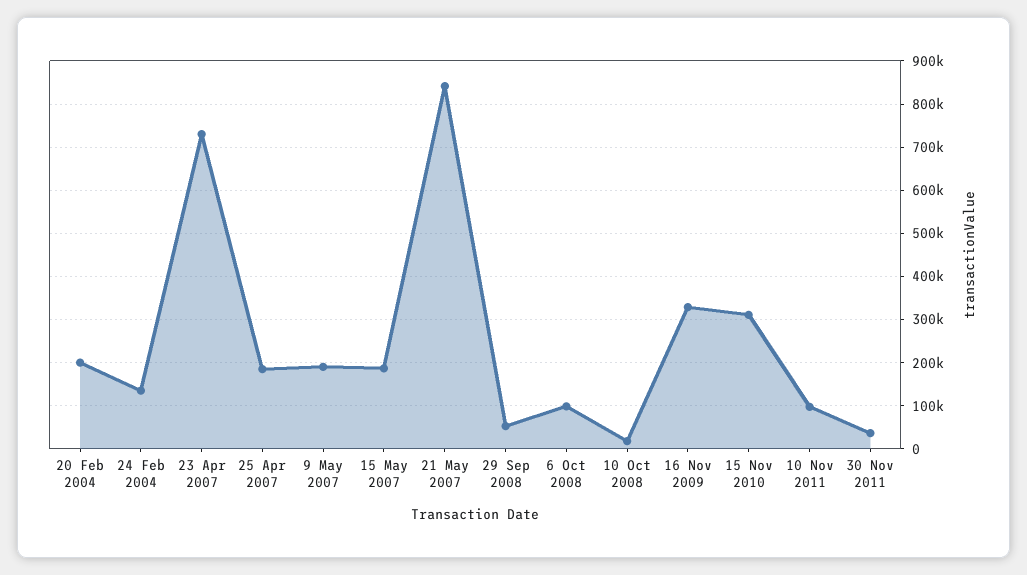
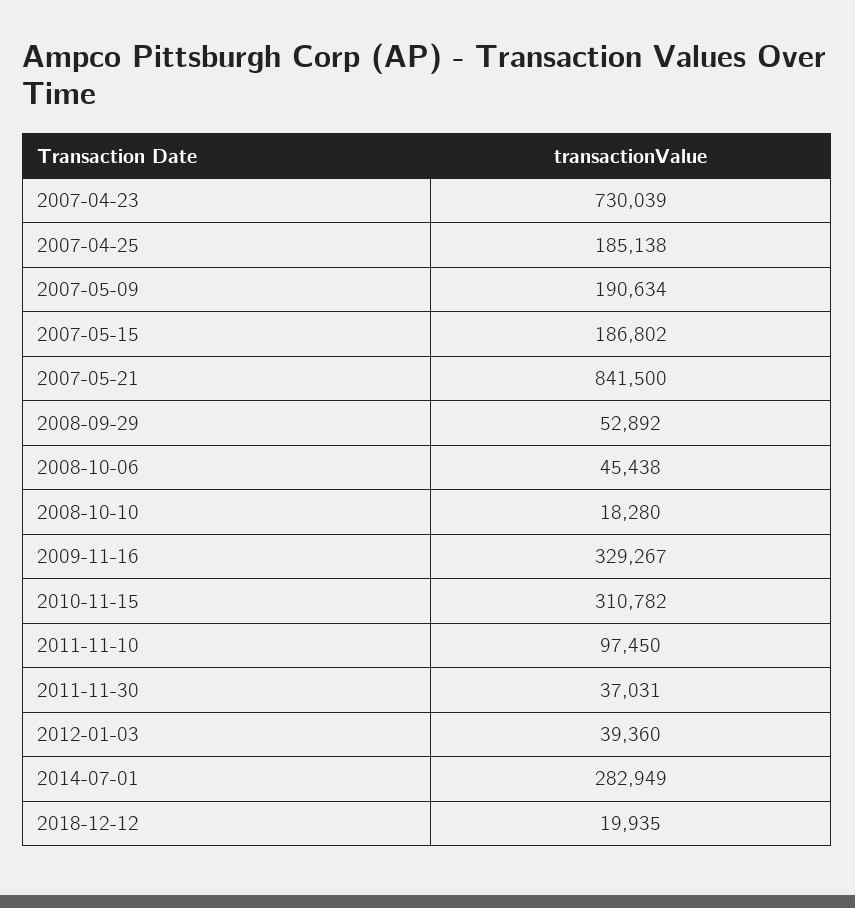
20 Feb 2004: 200000 -> none
24 Feb 2004: 140000 -> none
6 Oct 2008: 100000 -> 45438
2012-01-03: none -> 39360
2014-07-01: none -> 282949
2018-12-12: none -> 19935

